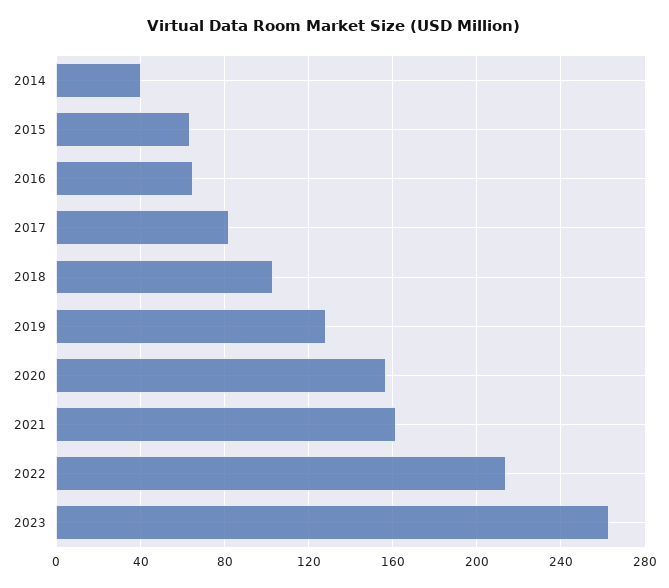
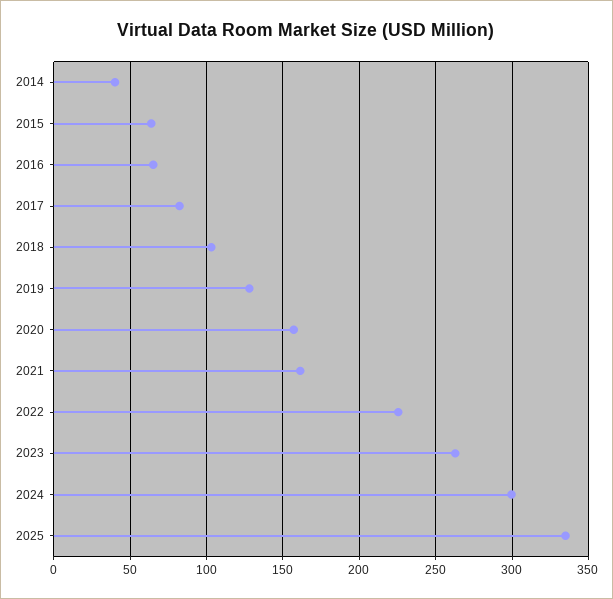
2022: 215 -> 225
2024: none -> 300
2025: none -> 335

